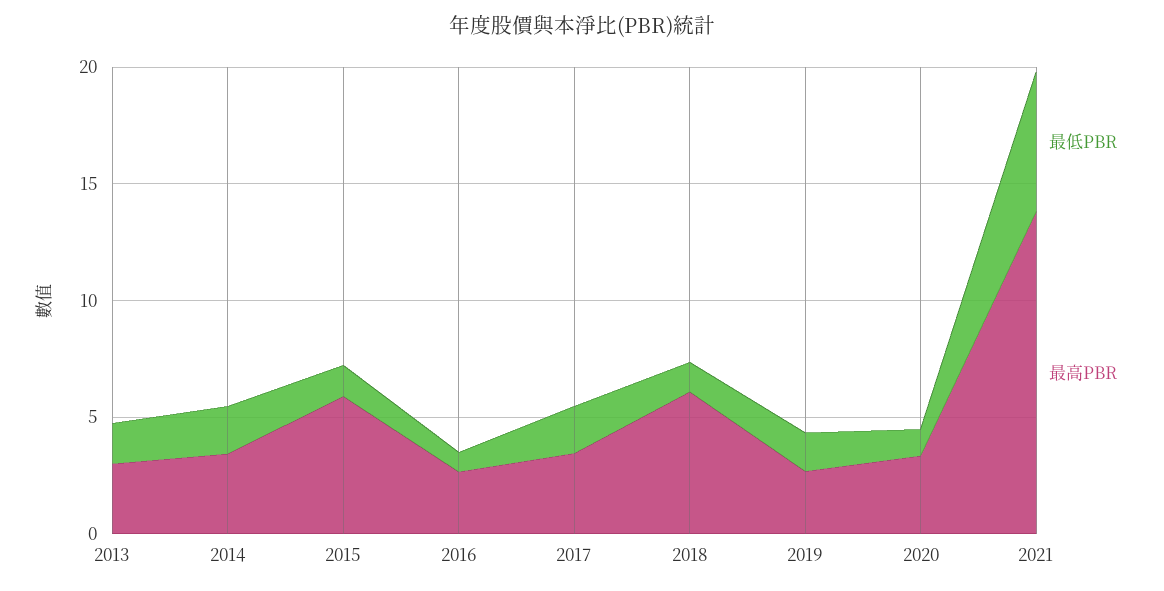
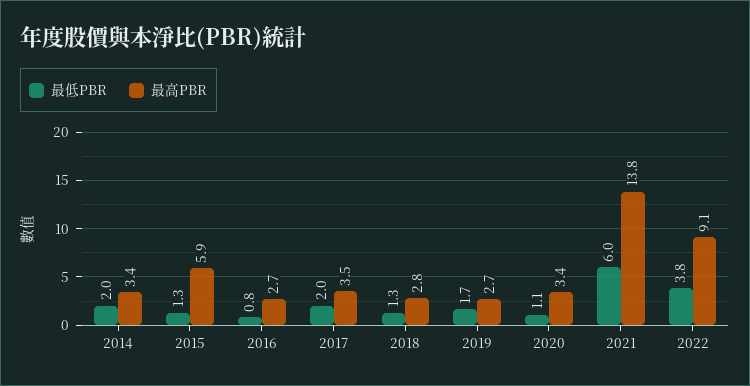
最低PBR, 2013: 2 -> none
最高PBR, 2013: 3 -> none
最高PBR, 2018: 6 -> 2.8
最低PBR, 2022: none -> 3.8
最高PBR, 2022: none -> 9.1

